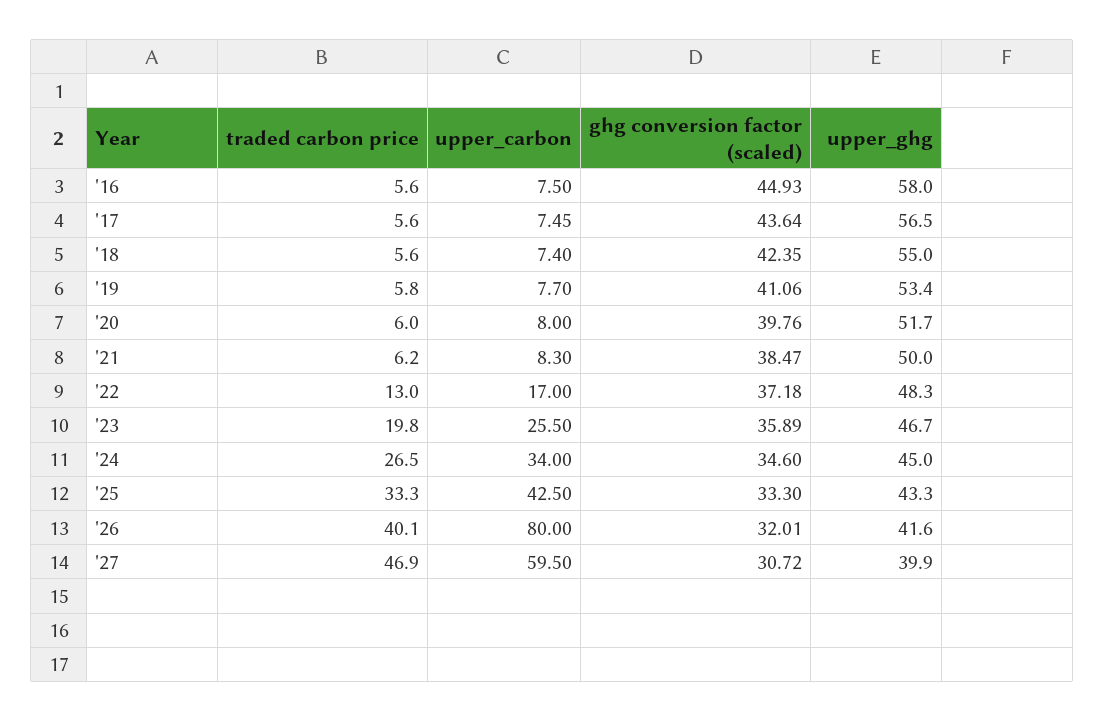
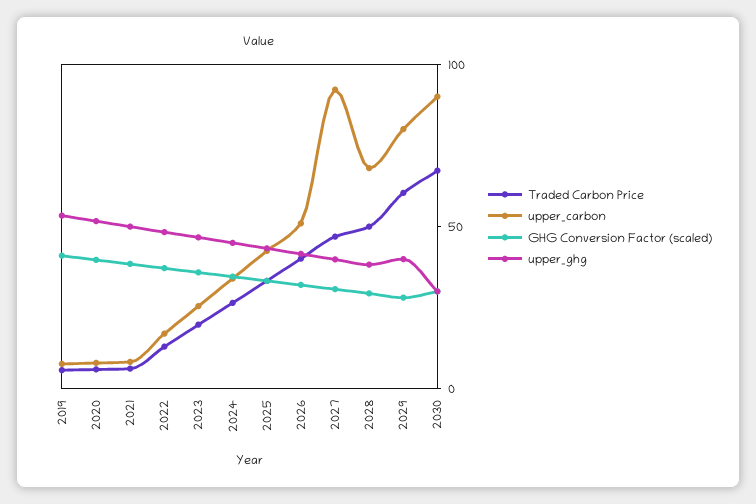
traded carbon price, '16: 5.6 -> none
upper_carbon, '16: 7.5 -> none
ghg conversion factor (scaled), '16: 44.93 -> none
upper_ghg, '16: 58 -> none
traded carbon price, '17: 5.6 -> none
upper_carbon, '17: 7.45 -> none
ghg conversion factor (scaled), '17: 43.64 -> none
upper_ghg, '17: 56.5 -> none
traded carbon price, '18: 5.6 -> none
upper_carbon, '18: 7.4 -> none
ghg conversion factor (scaled), '18: 42.35 -> none
upper_ghg, '18: 55 -> none
upper_carbon, '26: 80 -> 50
upper_carbon, '27: 59.5 -> 90
traded carbon price, 2028: none -> 50
upper_carbon, 2028: none -> 70
ghg conversion factor (scaled), 2028: none -> 30
upper_ghg, 2028: none -> 40
traded carbon price, 2029: none -> 60
upper_carbon, 2029: none -> 80
ghg conversion factor (scaled), 2029: none -> 30
upper_ghg, 2029: none -> 40
traded carbon price, 2030: none -> 70
upper_carbon, 2030: none -> 90
ghg conversion factor (scaled), 2030: none -> 30
upper_ghg, 2030: none -> 30

